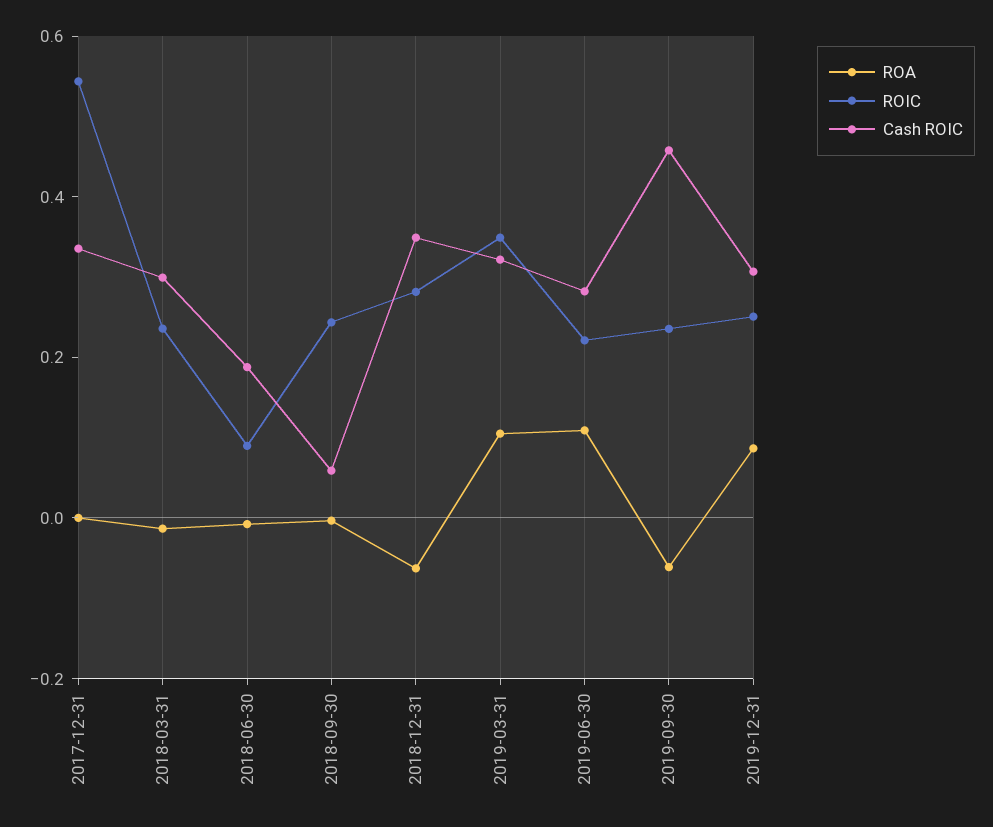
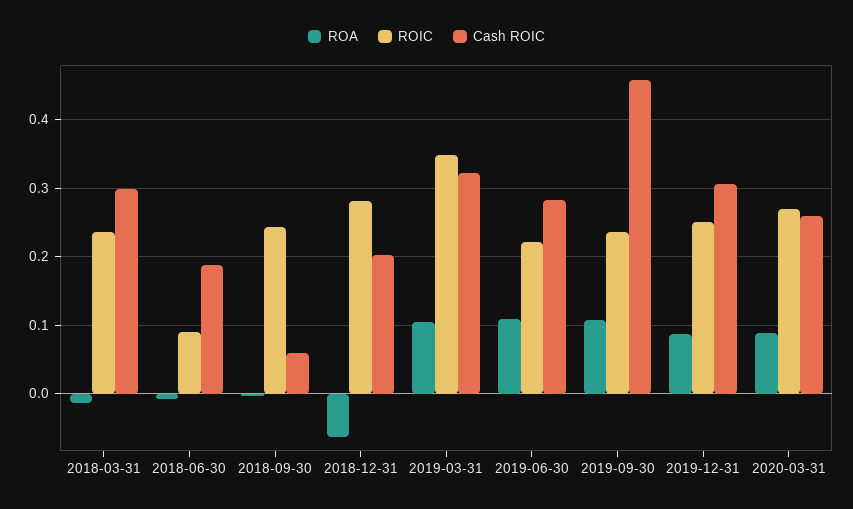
ROA, 2017-12-31: 0 -> none
ROIC, 2017-12-31: 0.55 -> none
Cash ROIC, 2017-12-31: 0.35 -> none
Cash ROIC, 2018-12-31: 0.35 -> 0.2
ROA, 2019-09-30: -0.05 -> 0.11
ROA, 2020-03-31: none -> 0.09
ROIC, 2020-03-31: none -> 0.27
Cash ROIC, 2020-03-31: none -> 0.26

